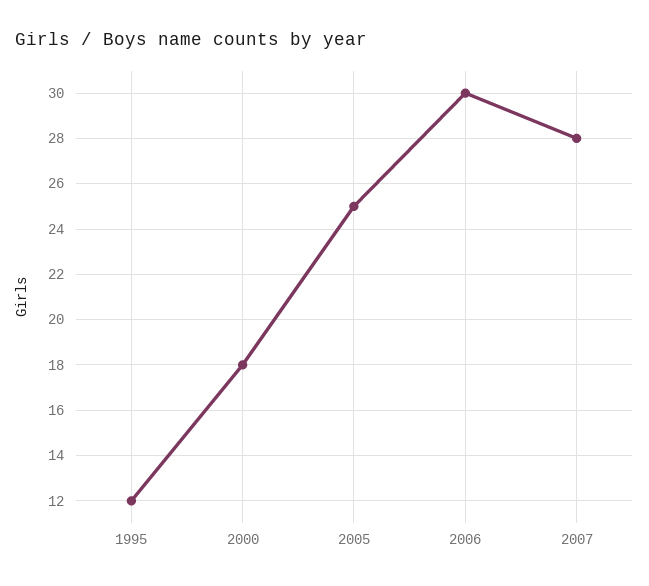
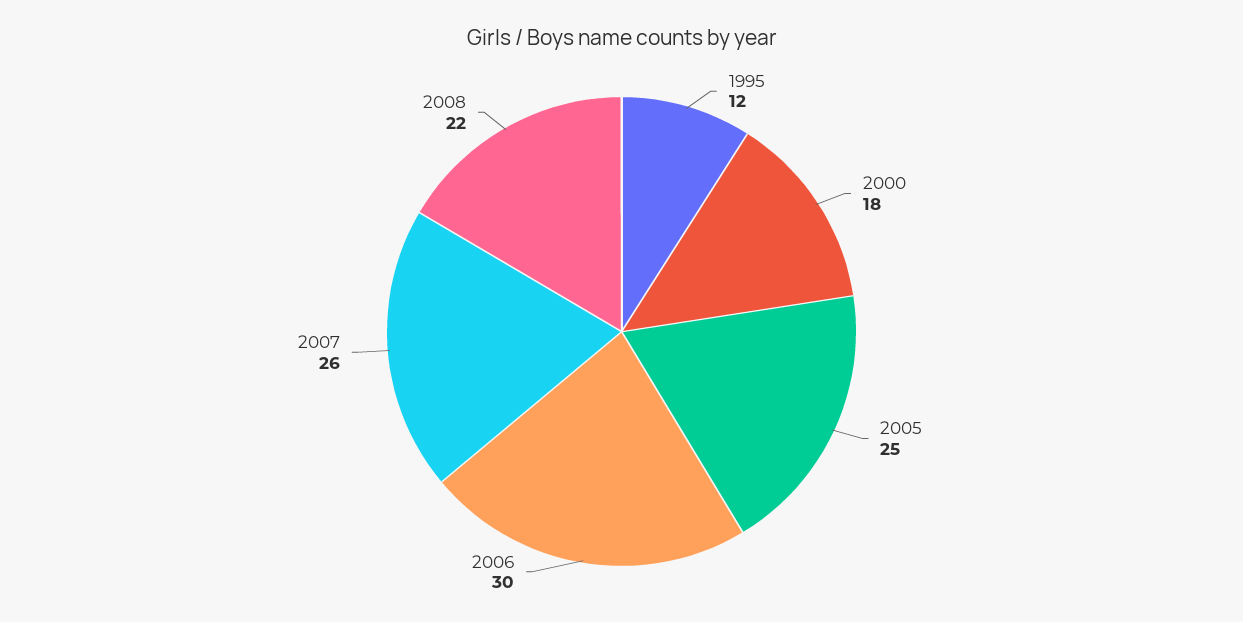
2007: 28 -> 26
2008: none -> 22

